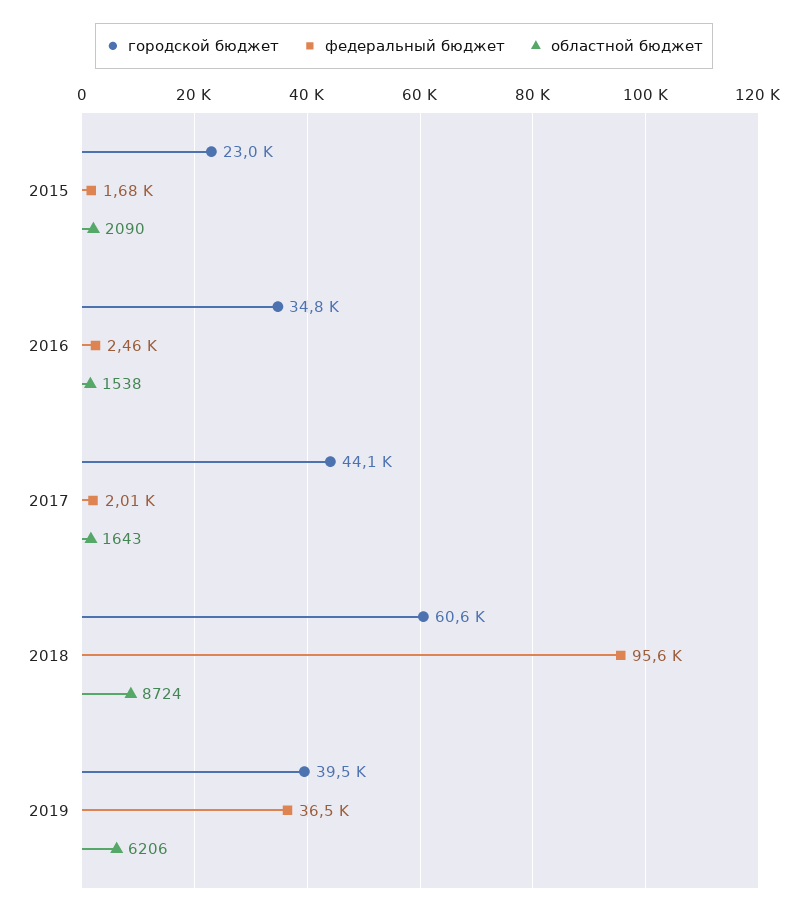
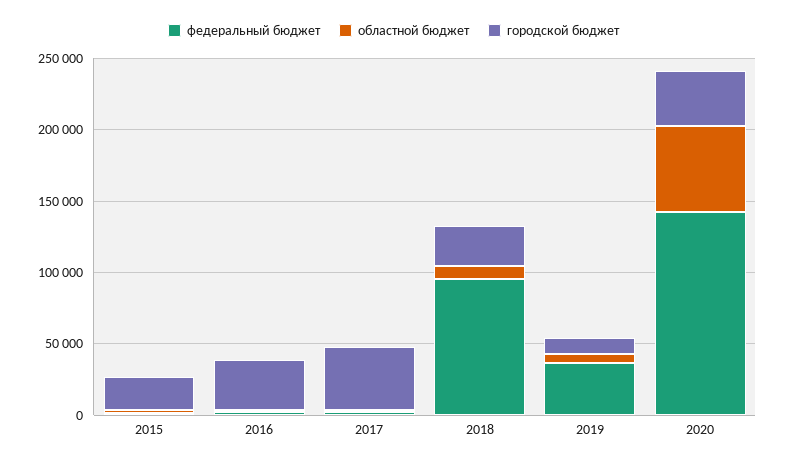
городской бюджет, 2018: 60600 -> 30000
городской бюджет, 2019: 39500 -> 10000
федеральный бюджет, 2020: none -> 140000
областной бюджет, 2020: none -> 60000
городской бюджет, 2020: none -> 40000

